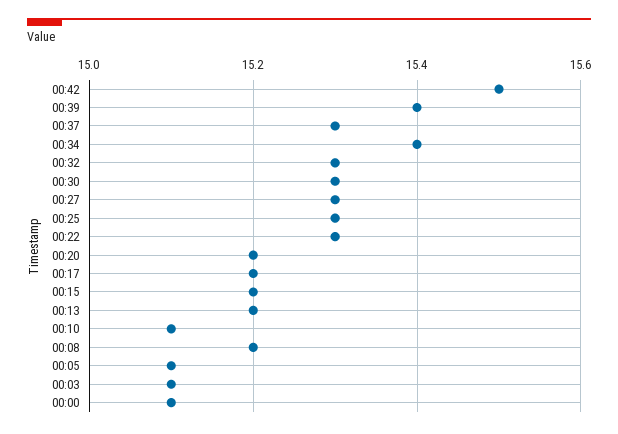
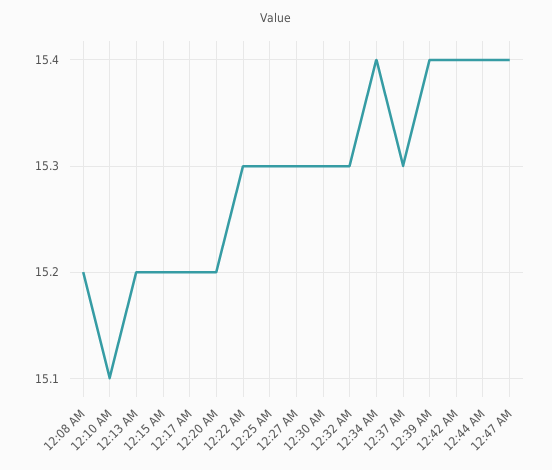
00:42: 15.5 -> 15.4
00:05: 15.1 -> none
00:03: 15.1 -> none
00:00: 15.1 -> none
12:44 AM: none -> 15.4
12:47 AM: none -> 15.4

